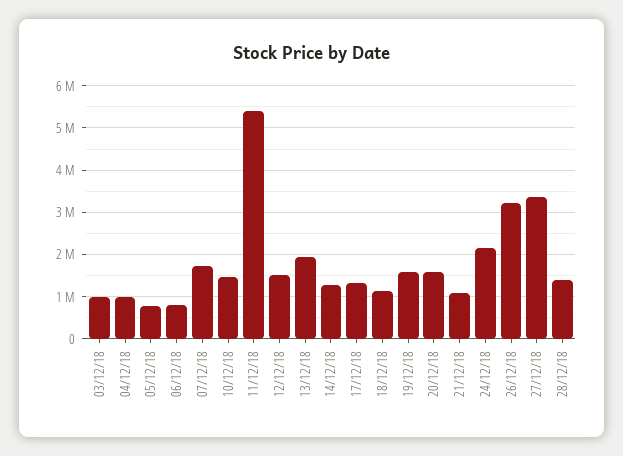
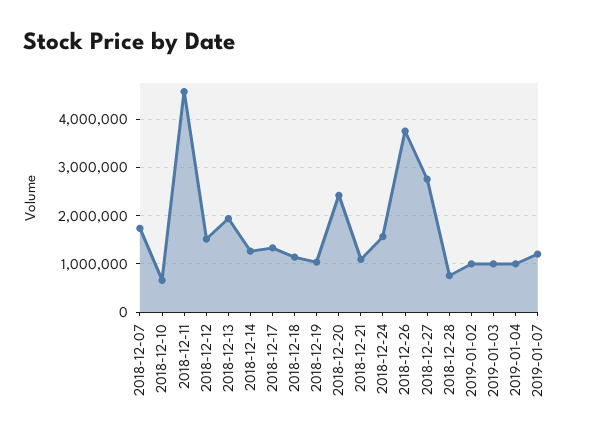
03/12/18: 1000000 -> none
04/12/18: 1000000 -> none
05/12/18: 800000 -> none
06/12/18: 800000 -> none
10/12/18: 1400000 -> 600000
11/12/18: 5400000 -> 4600000
19/12/18: 1600000 -> 1000000
20/12/18: 1600000 -> 2400000
24/12/18: 2200000 -> 1600000
26/12/18: 3200000 -> 3800000
27/12/18: 3400000 -> 2800000
28/12/18: 1400000 -> 800000
2019-01-02: none -> 1000000
2019-01-03: none -> 1000000
2019-01-04: none -> 1000000
2019-01-07: none -> 1200000

